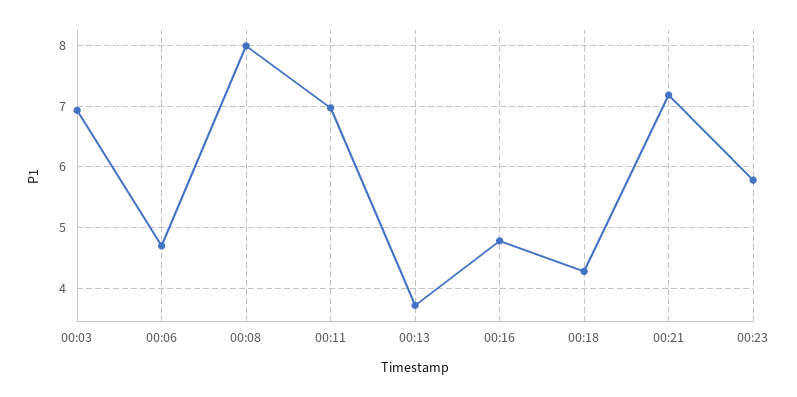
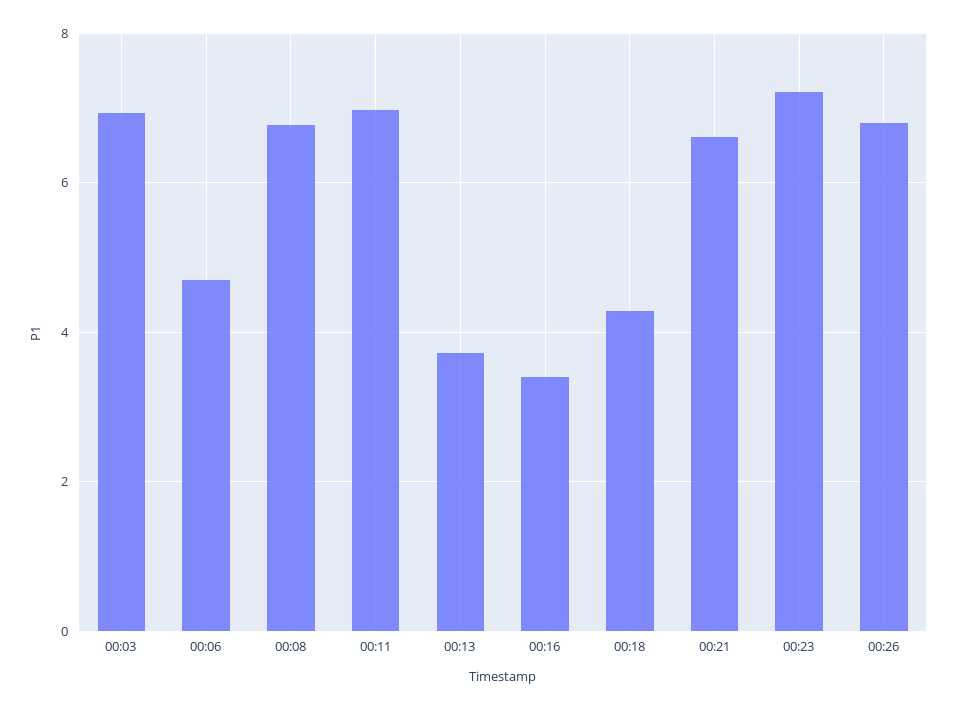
00:08: 8 -> 6.8
00:16: 4.8 -> 3.4
00:21: 7.2 -> 6.6
00:23: 5.8 -> 7.2
00:26: none -> 6.8

